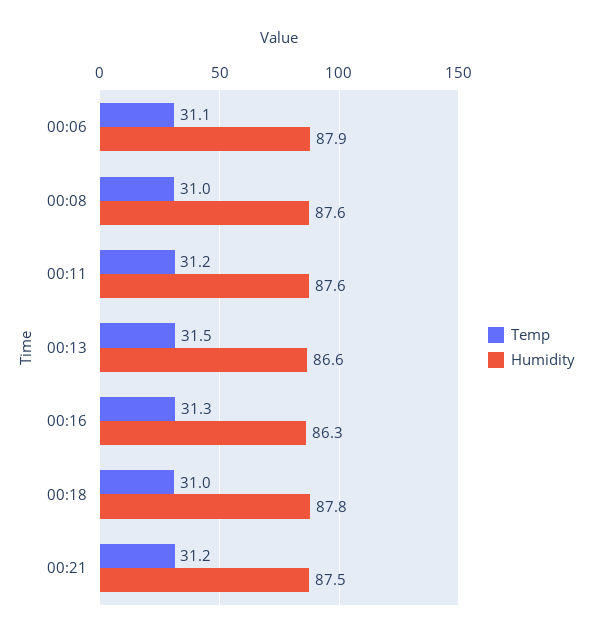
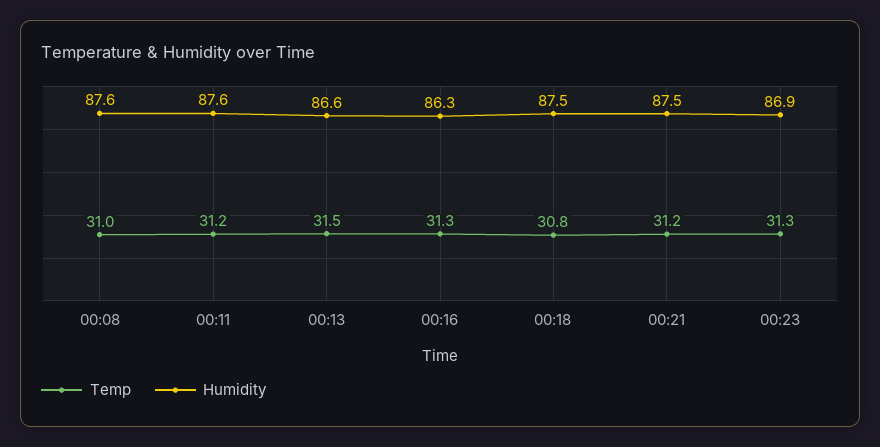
Temp, 00:06: 31.1 -> none
Humidity, 00:06: 87.9 -> none
Temp, 00:18: 31 -> 30.8
Humidity, 00:18: 87.8 -> 87.5
Temp, 00:23: none -> 31.3
Humidity, 00:23: none -> 86.9

